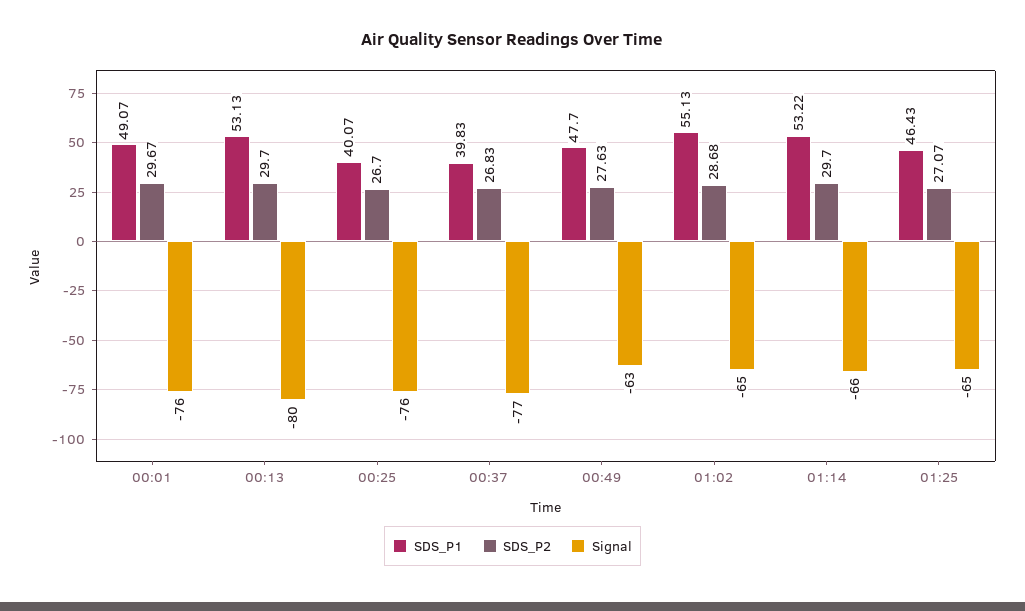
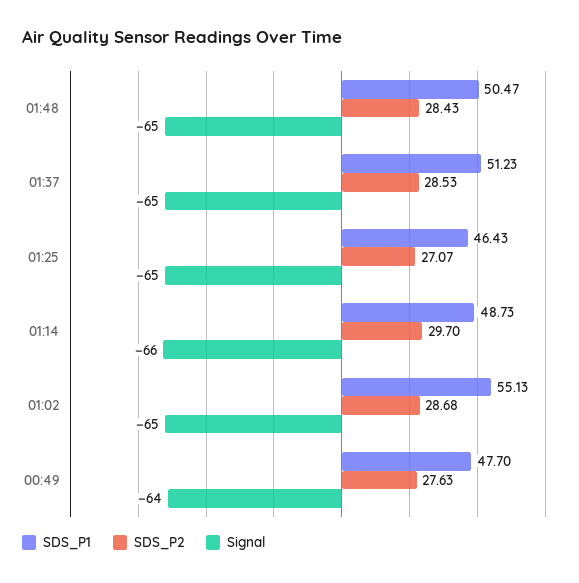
SDS_P1, 00:01: 49.07 -> none
SDS_P2, 00:01: 29.67 -> none
Signal, 00:01: -76 -> none
SDS_P1, 00:13: 53.13 -> none
SDS_P2, 00:13: 29.7 -> none
Signal, 00:13: -80 -> none
SDS_P1, 00:25: 40.07 -> none
SDS_P2, 00:25: 26.7 -> none
Signal, 00:25: -76 -> none
SDS_P1, 00:37: 39.83 -> none
SDS_P2, 00:37: 26.83 -> none
Signal, 00:37: -77 -> none
Signal, 00:49: -63 -> -64
SDS_P1, 01:14: 53.22 -> 48.73
SDS_P1, 01:48: none -> 50.47
SDS_P2, 01:48: none -> 28.43
Signal, 01:48: none -> -65
SDS_P1, 01:37: none -> 51.23
SDS_P2, 01:37: none -> 28.53
Signal, 01:37: none -> -65

